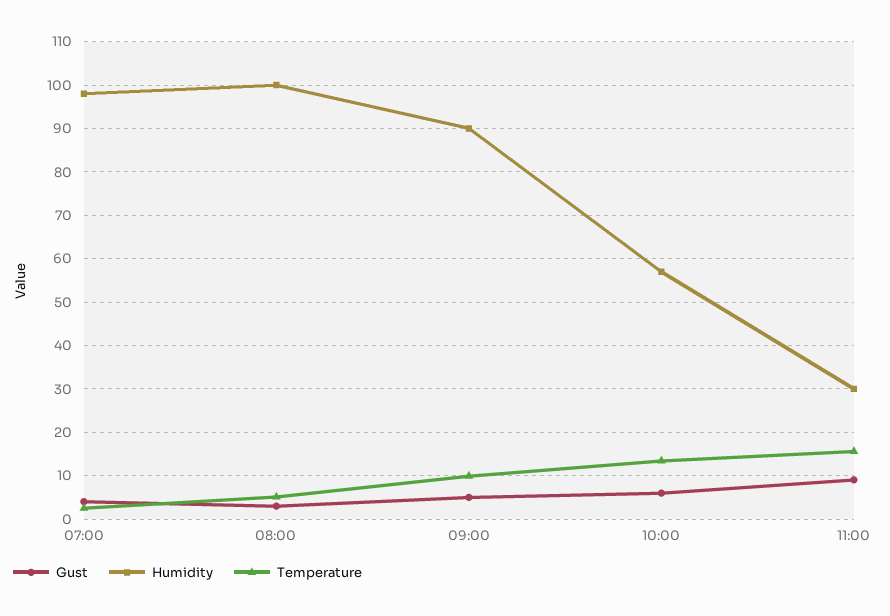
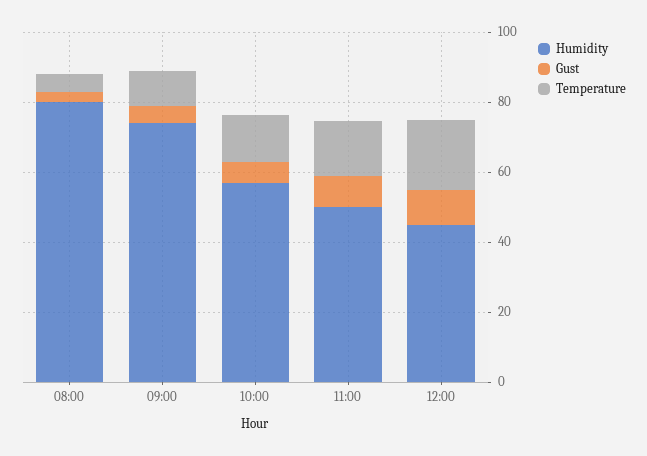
Gust, 07:00: 4 -> none
Humidity, 07:00: 98 -> none
Temperature, 07:00: 2 -> none
Humidity, 08:00: 100 -> 80
Humidity, 09:00: 90 -> 75
Humidity, 11:00: 30 -> 50
Humidity, 12:00: none -> 45
Gust, 12:00: none -> 10
Temperature, 12:00: none -> 20

